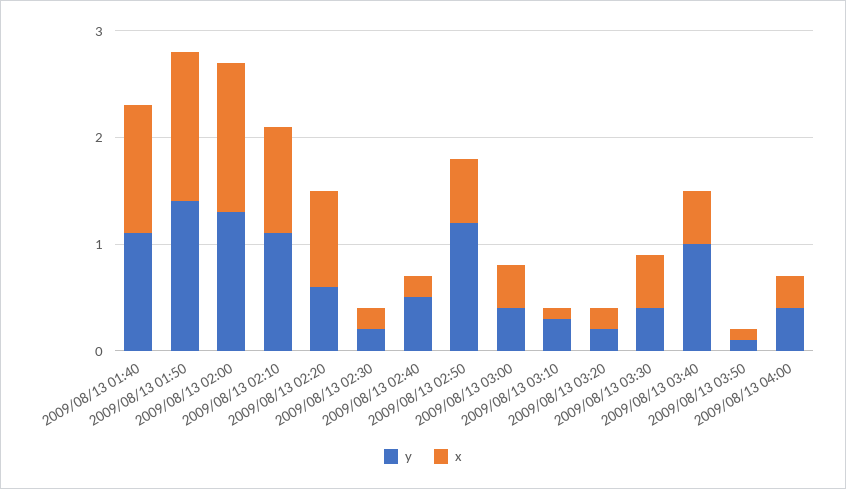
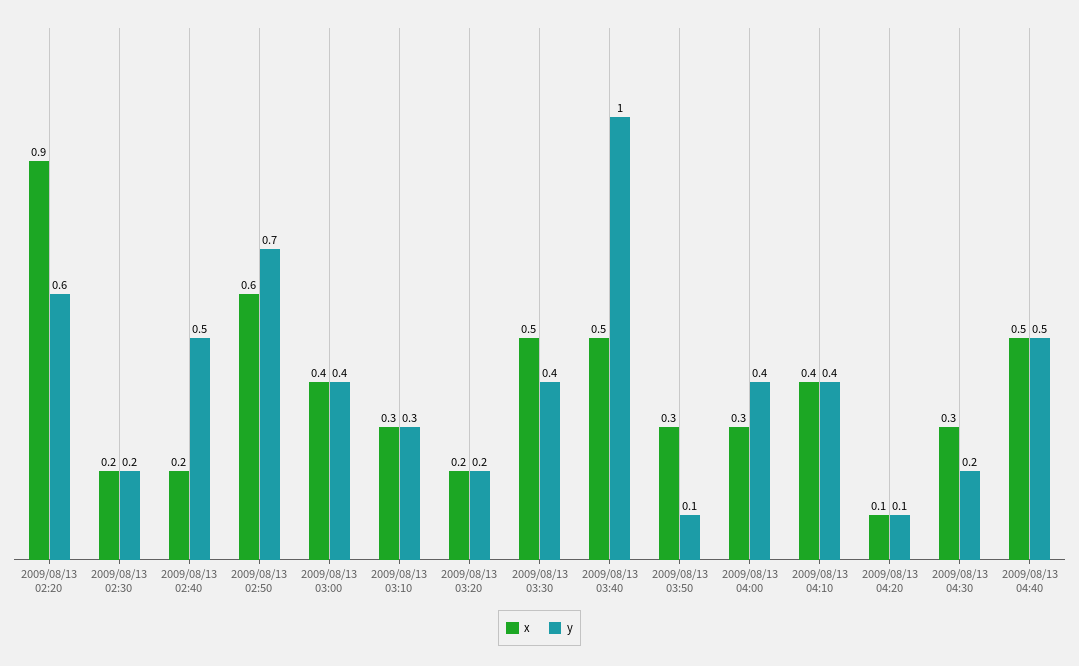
y, 2009/08/13 01:40: 1.1 -> none
x, 2009/08/13 01:40: 1.2 -> none
y, 2009/08/13 01:50: 1.4 -> none
x, 2009/08/13 01:50: 1.4 -> none
y, 2009/08/13 02:00: 1.3 -> none
x, 2009/08/13 02:00: 1.4 -> none
y, 2009/08/13 02:10: 1.1 -> none
x, 2009/08/13 02:10: 1 -> none
y, 2009/08/13 02:50: 1.2 -> 0.7
x, 2009/08/13 03:10: 0.1 -> 0.3
x, 2009/08/13 03:50: 0.1 -> 0.3
x, 2009/08/13 04:10: none -> 0.4
y, 2009/08/13 04:10: none -> 0.4
x, 2009/08/13 04:20: none -> 0.1
y, 2009/08/13 04:20: none -> 0.1
x, 2009/08/13 04:30: none -> 0.3
y, 2009/08/13 04:30: none -> 0.2
x, 2009/08/13 04:40: none -> 0.5
y, 2009/08/13 04:40: none -> 0.5

